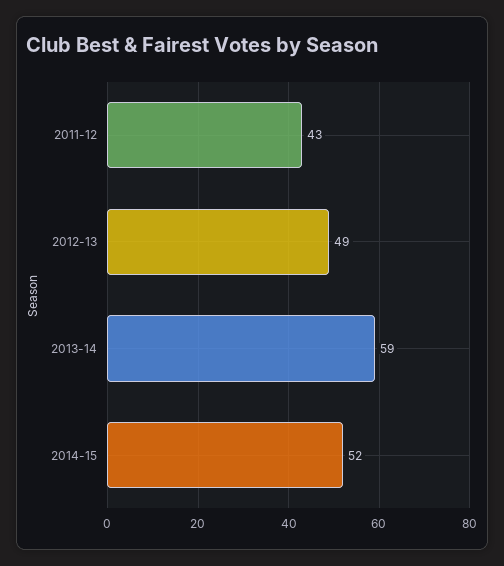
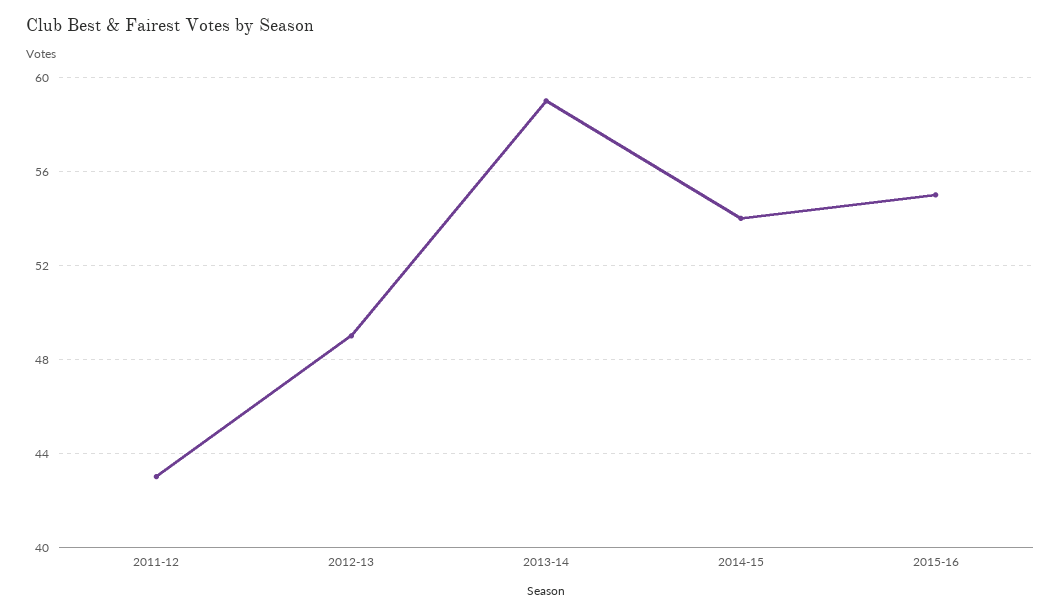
2014-15: 52 -> 54
2015-16: none -> 55

